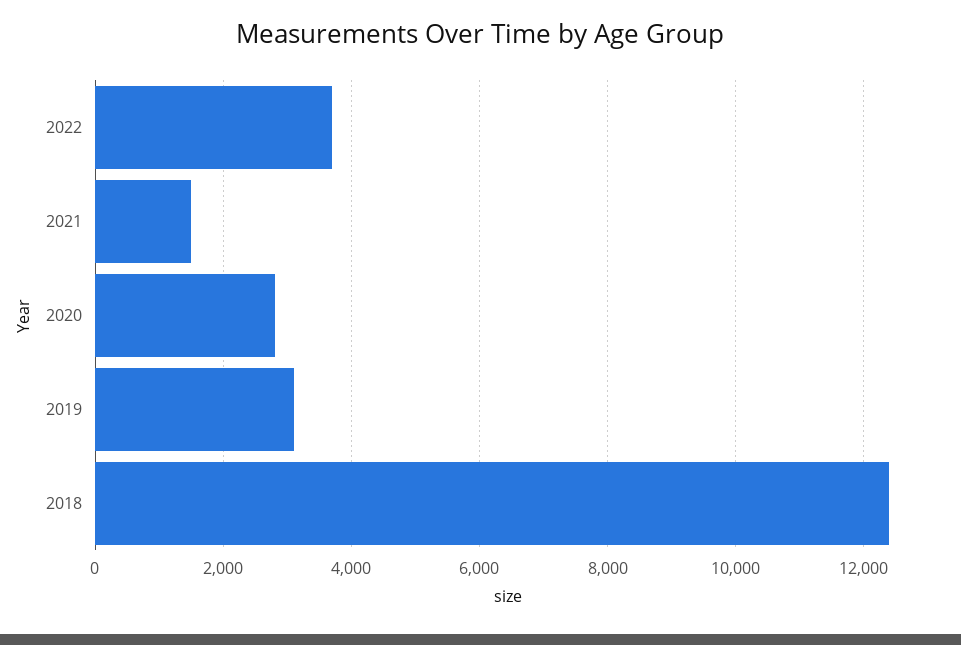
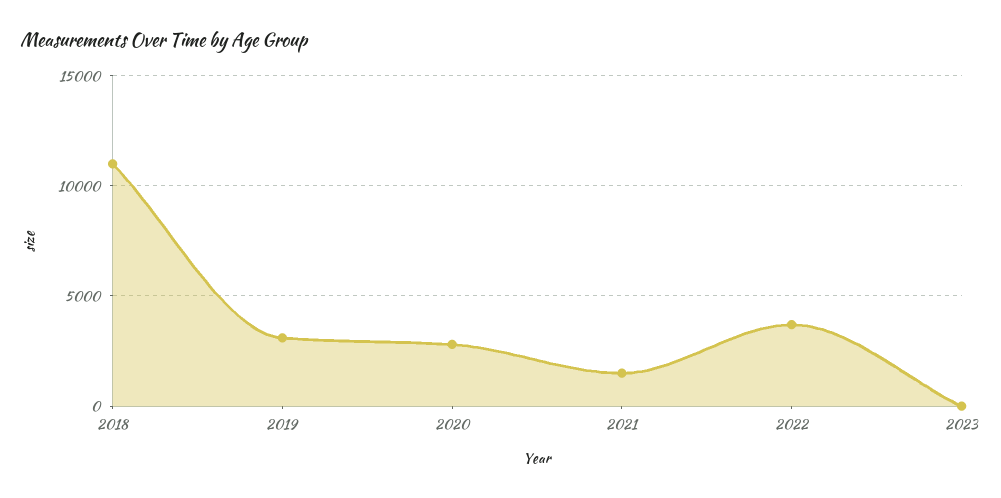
2018: 12400 -> 11000
2023: none -> 0

